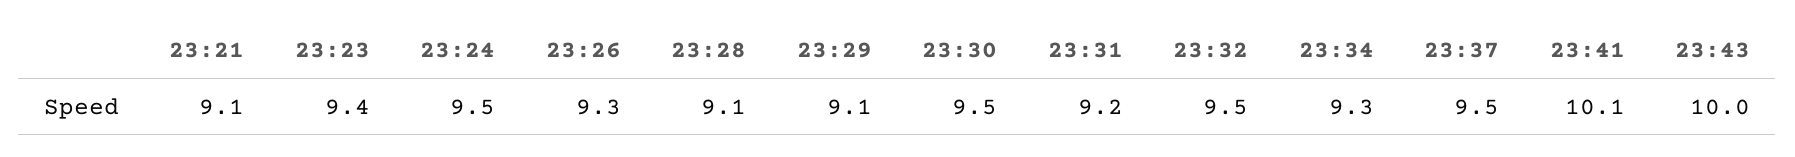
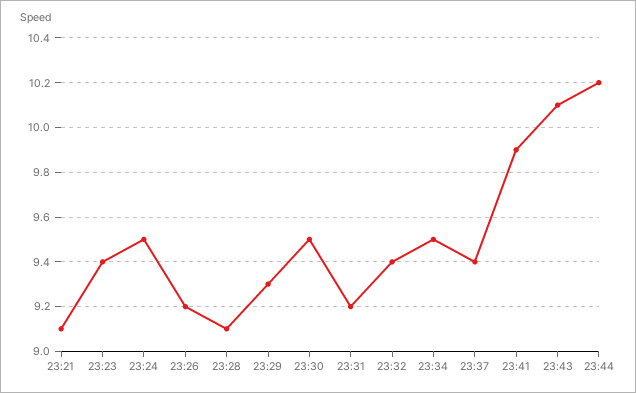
23:26: 9.3 -> 9.2
23:29: 9.1 -> 9.3
23:32: 9.5 -> 9.4
23:34: 9.3 -> 9.5
23:37: 9.5 -> 9.4
23:41: 10.1 -> 9.9
23:43: 10 -> 10.1
23:44: none -> 10.2

